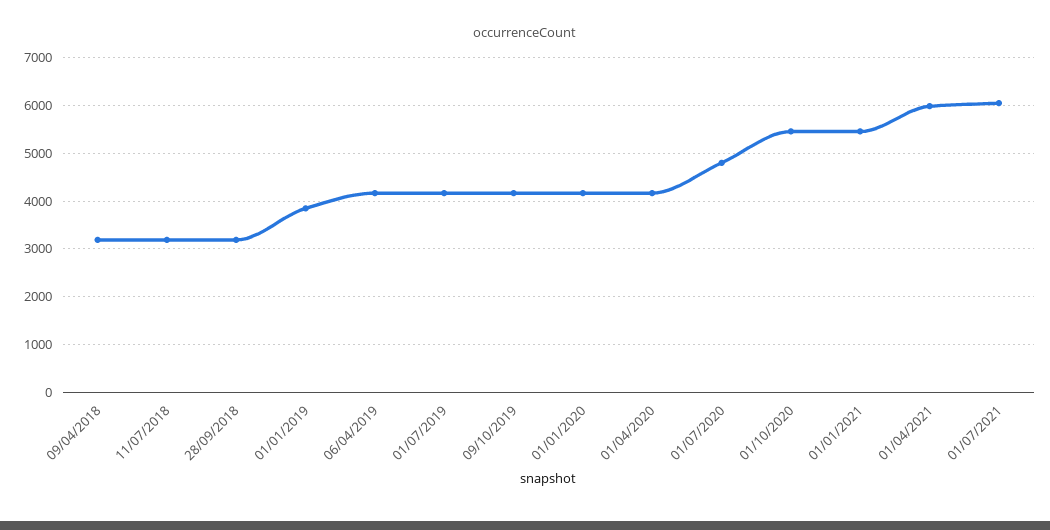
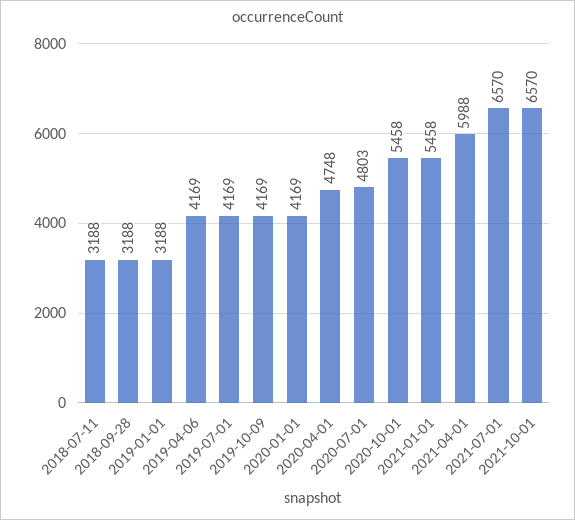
09/04/2018: 3200 -> none
01/01/2019: 3800 -> 3188
01/04/2020: 4200 -> 4748
01/07/2021: 6000 -> 6570
2021-10-01: none -> 6570

